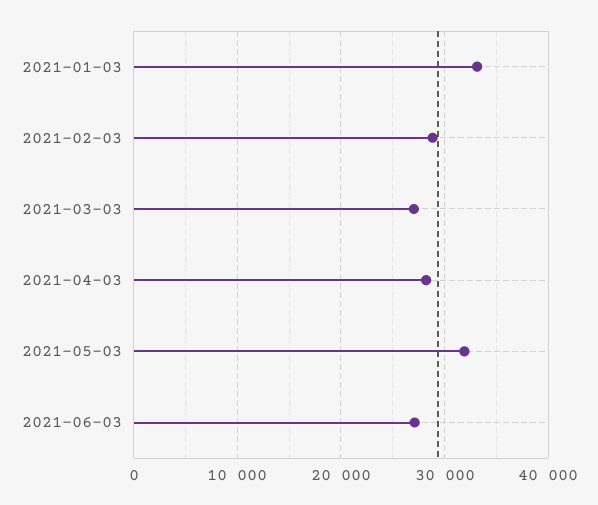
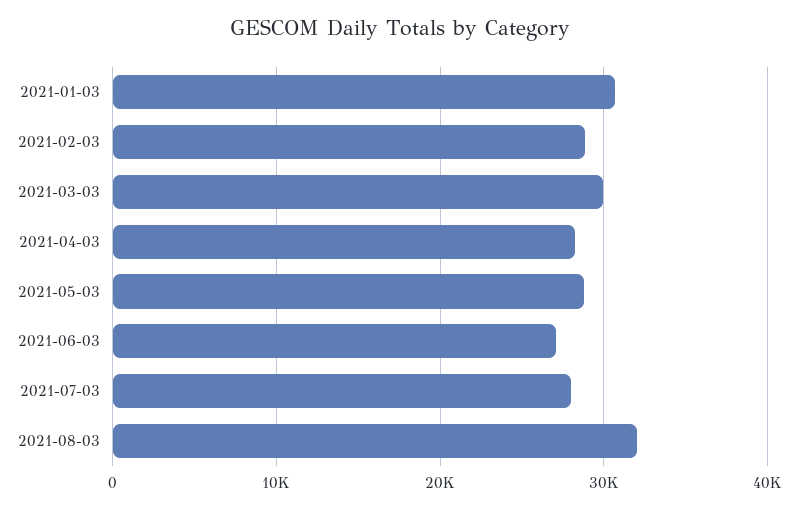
2021-01-03: 33000 -> 31000
2021-03-03: 27000 -> 30000
2021-05-03: 32000 -> 29000
2021-07-03: none -> 28000
2021-08-03: none -> 32000

